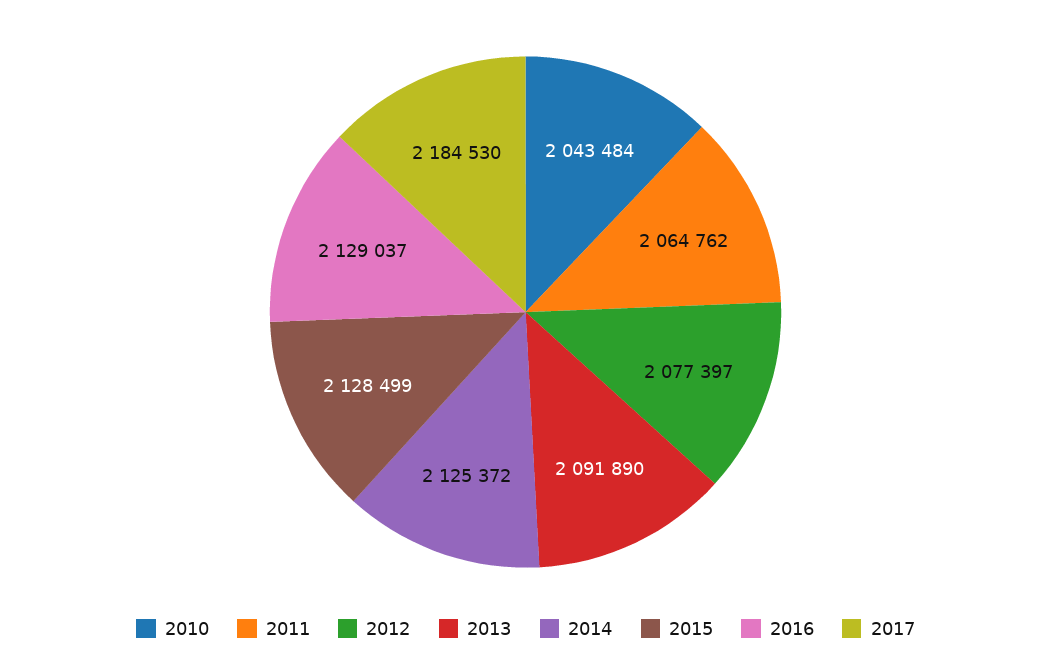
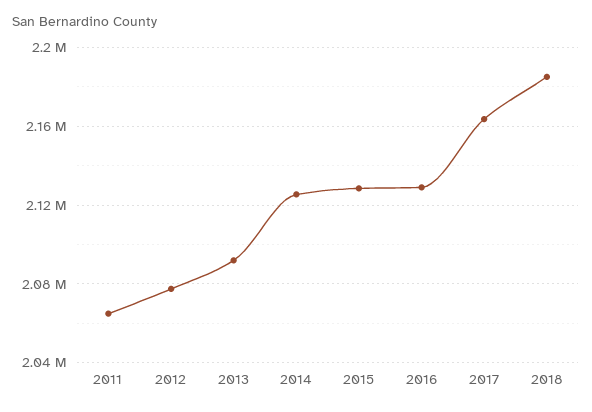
2010: 2043484 -> none
2017: 2184530 -> 2165000
2018: none -> 2185000

